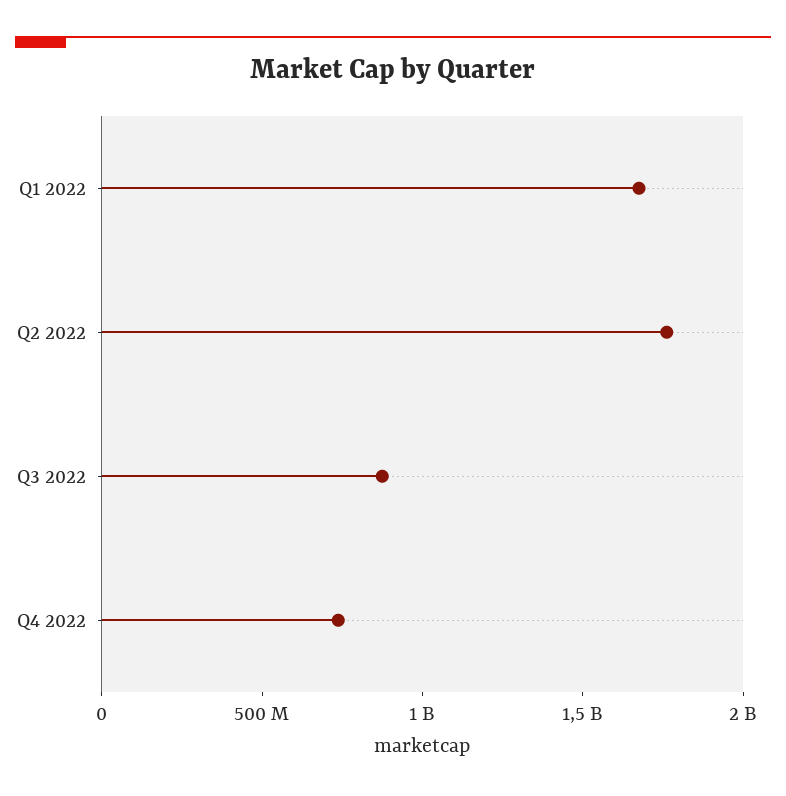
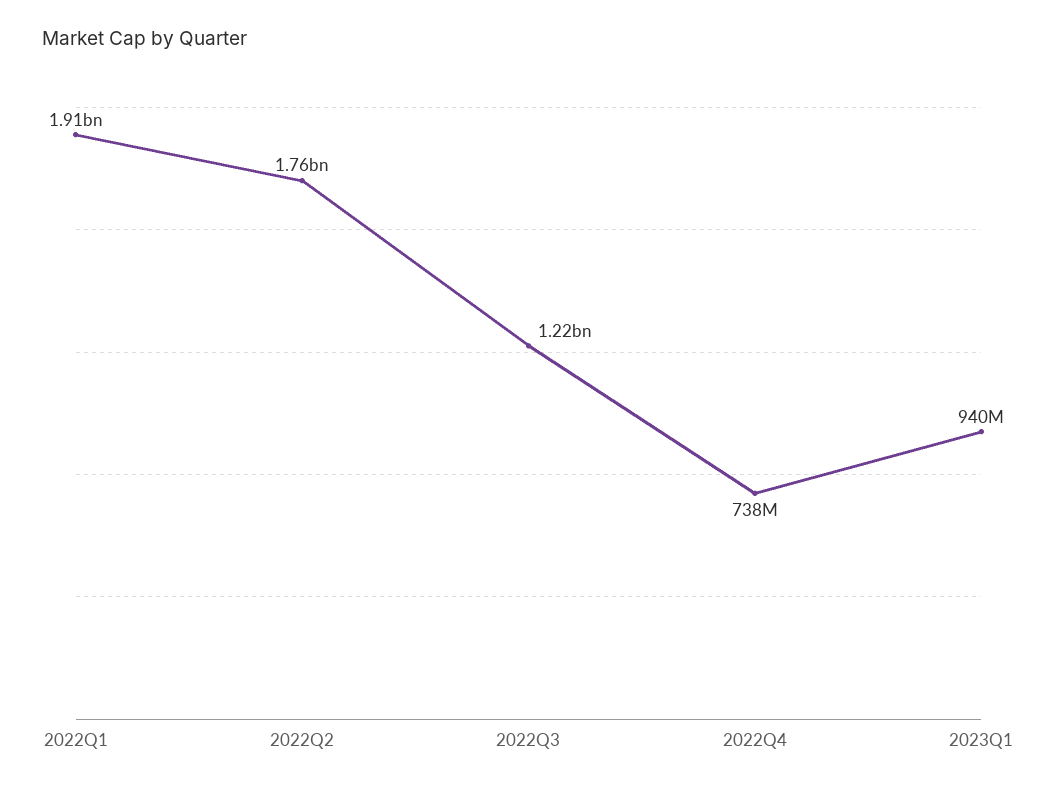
Q1 2022: 1700000000 -> 1910000000
Q3 2022: 900000000 -> 1220000000
2023Q1: none -> 940000000

